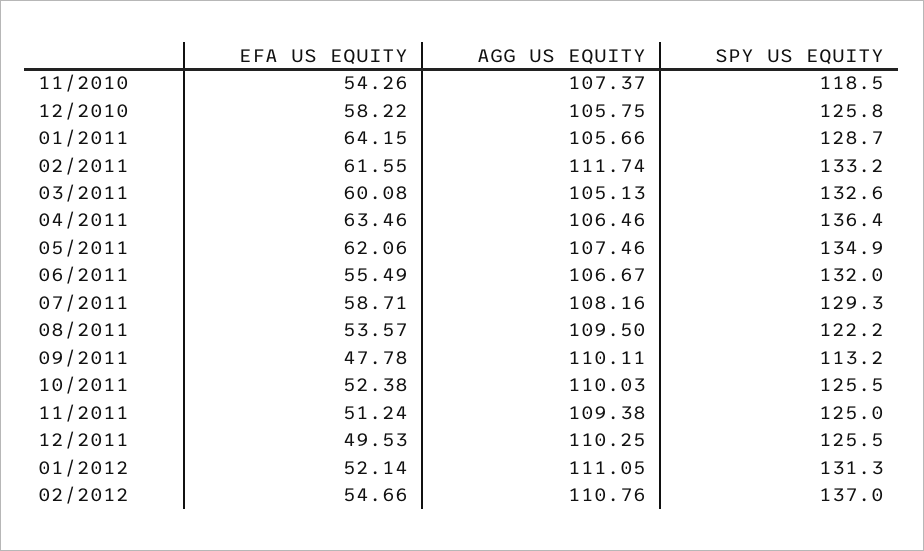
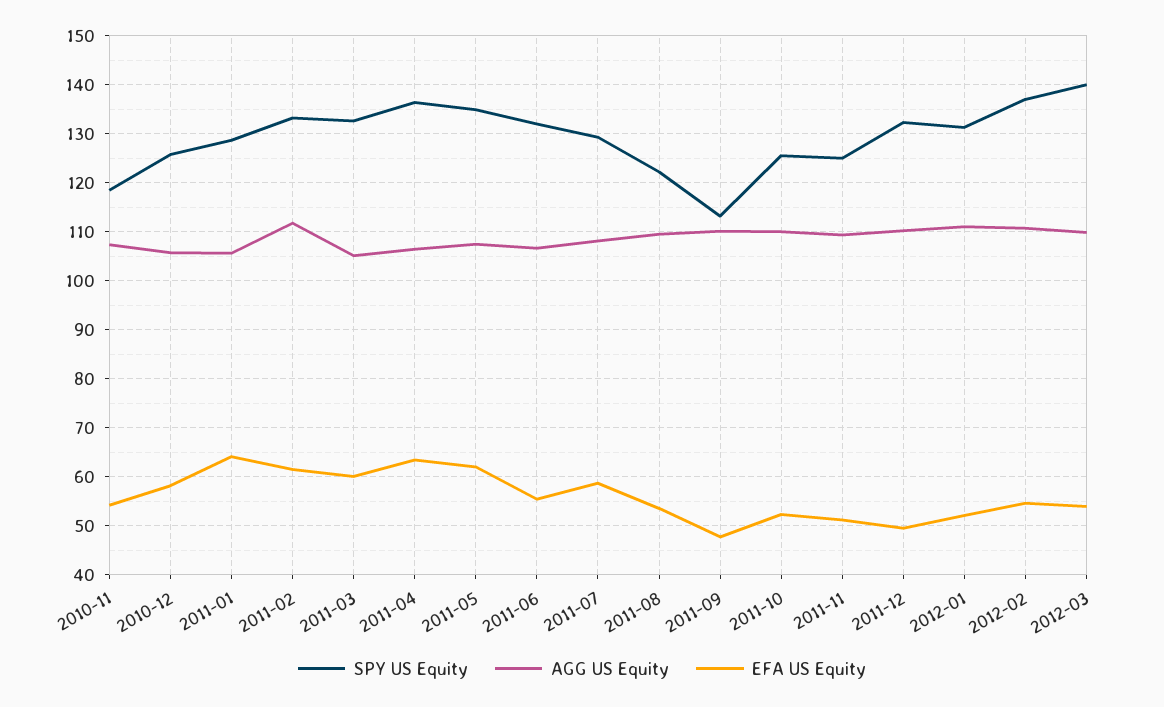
SPY US EQUITY, 12/2011: 125.5 -> 132
SPY US EQUITY, 2012-03: none -> 140
AGG US EQUITY, 2012-03: none -> 110
EFA US EQUITY, 2012-03: none -> 54

